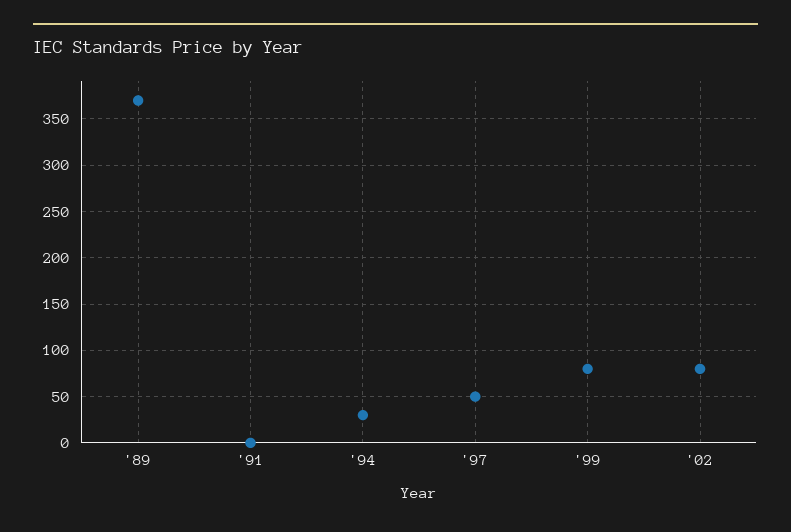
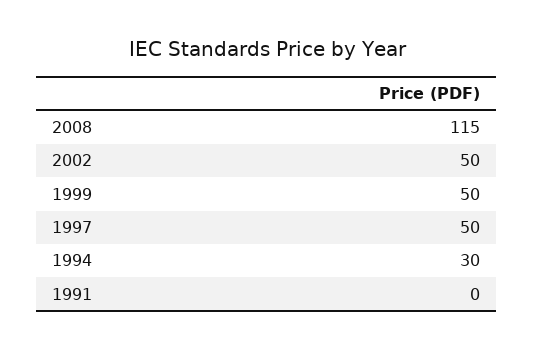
'89: 370 -> none
'99: 80 -> 50
'02: 80 -> 50
2008: none -> 115

